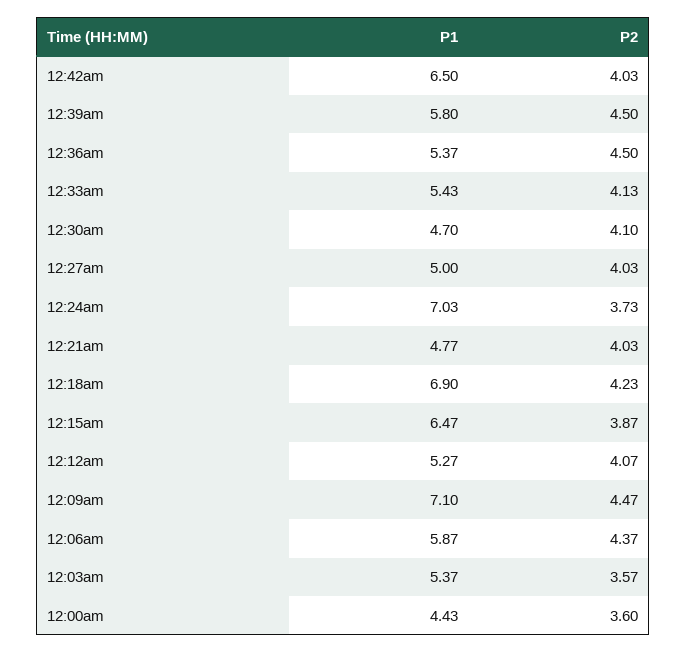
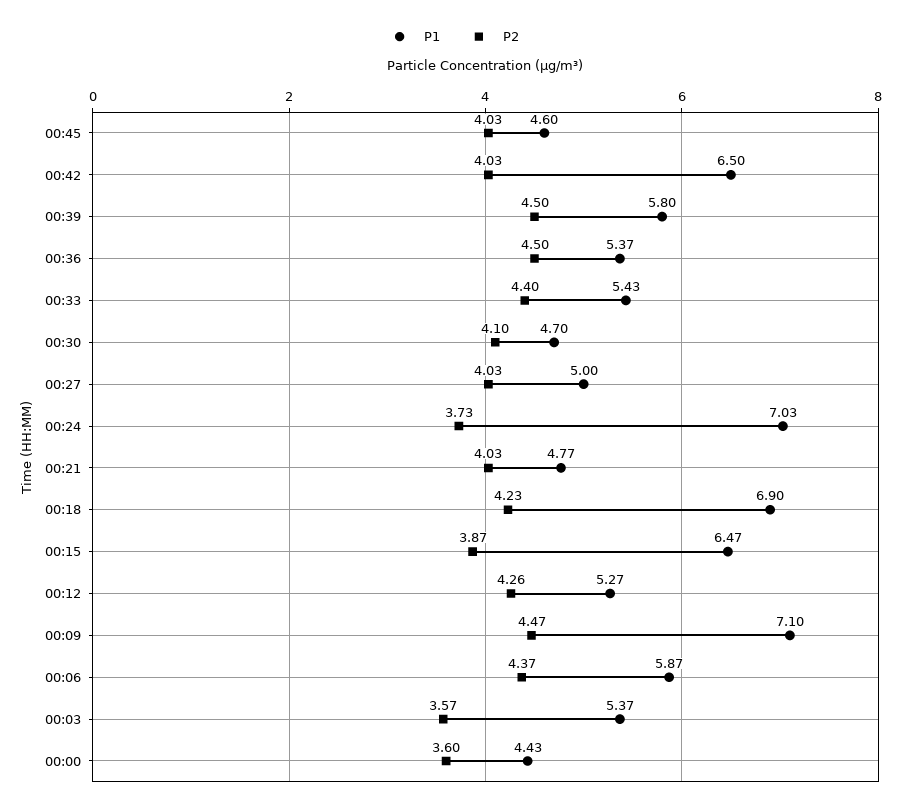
P2, 12:33am: 4.13 -> 4.4
P2, 12:12am: 4.07 -> 4.26
P1, 00:45: none -> 4.6
P2, 00:45: none -> 4.03

